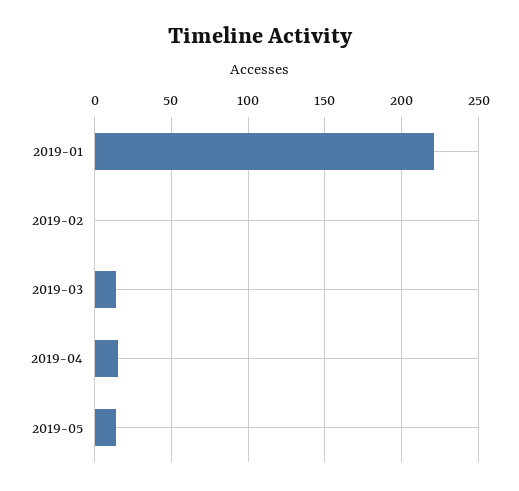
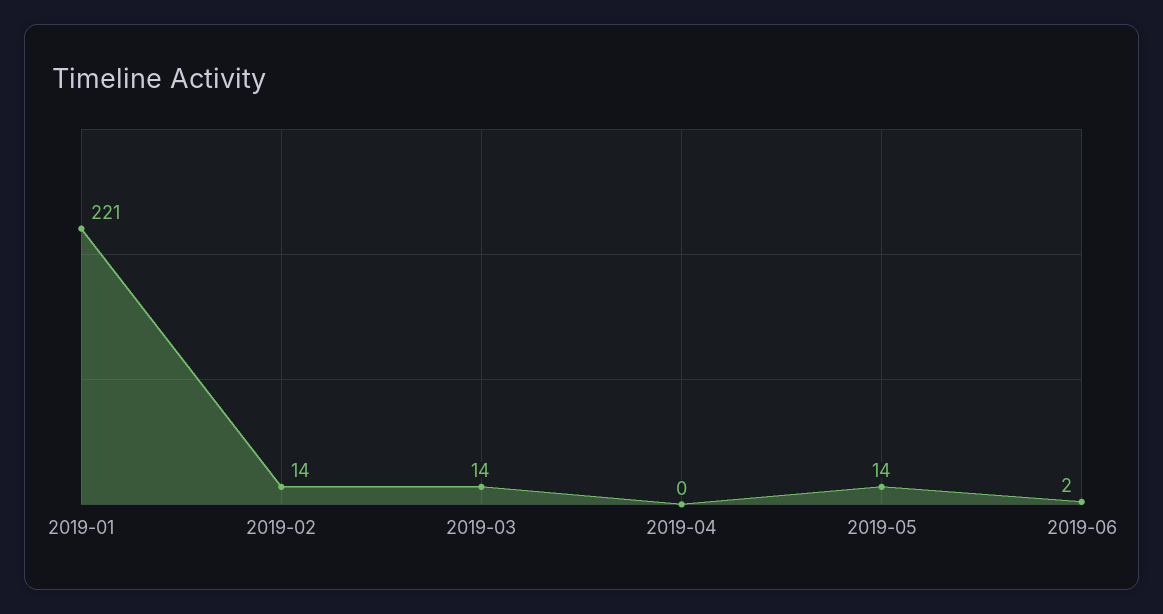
2019-02: 0 -> 14
2019-04: 15 -> 0
2019-06: none -> 2

